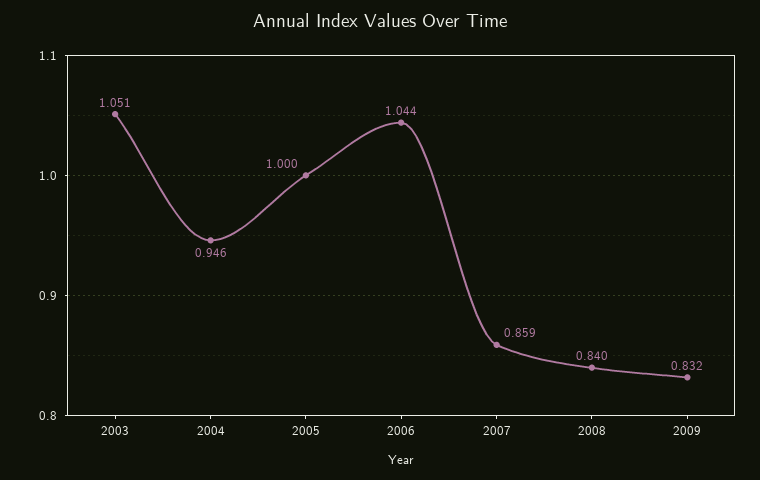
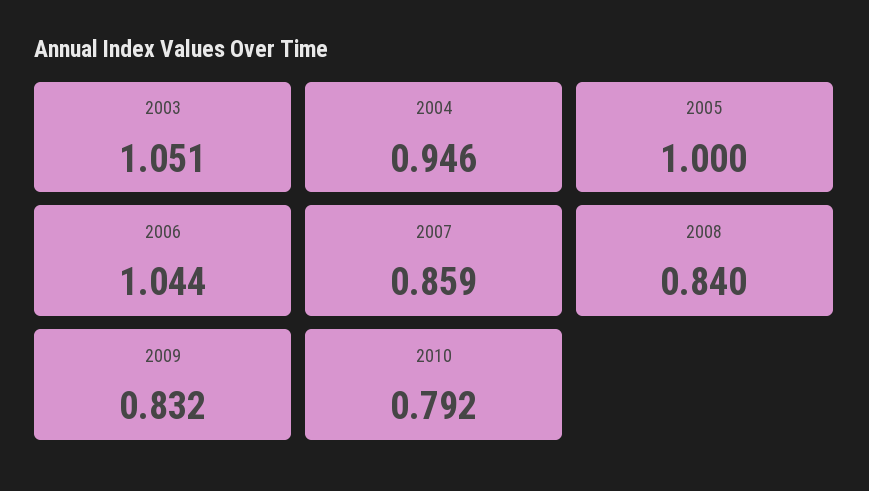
2010: none -> 0.792

